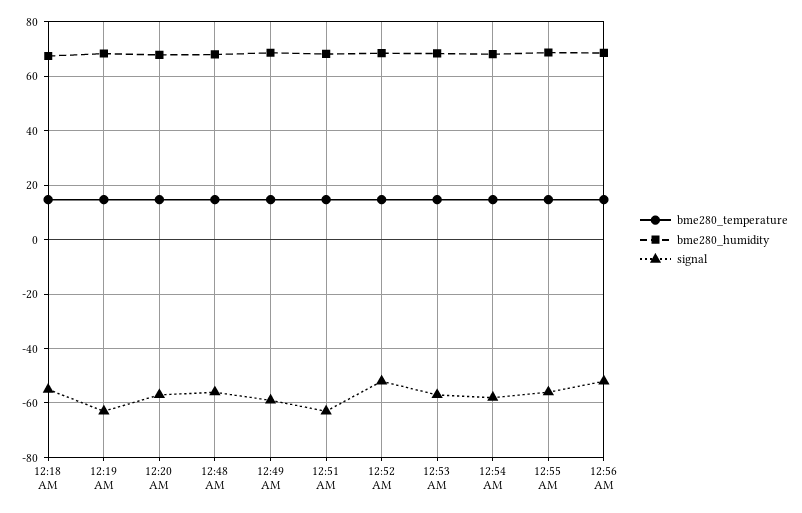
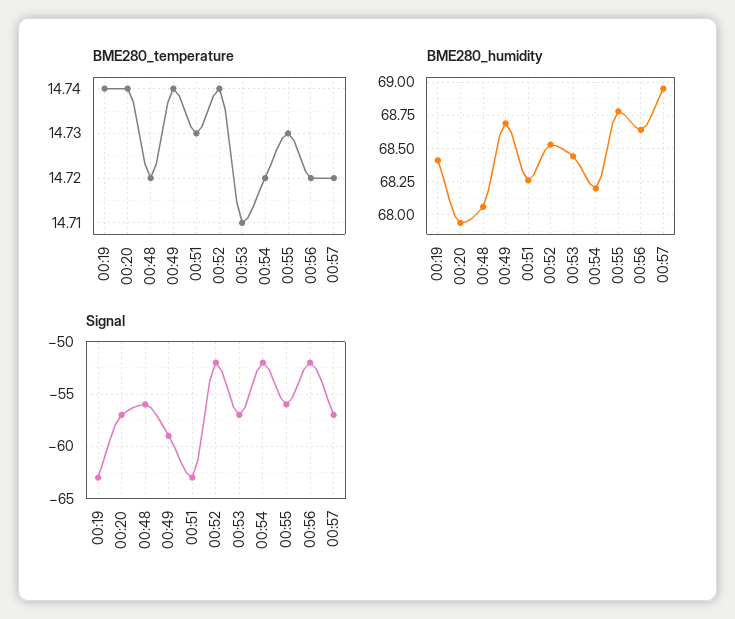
bme280_temperature, 12:18 AM: 15 -> none
bme280_humidity, 12:18 AM: 67.5 -> none
signal, 12:18 AM: -55 -> none
signal, 12:54 AM: -57.5 -> -52
bme280_temperature, 00:57: none -> 14.72
bme280_humidity, 00:57: none -> 68.95
signal, 00:57: none -> -57

